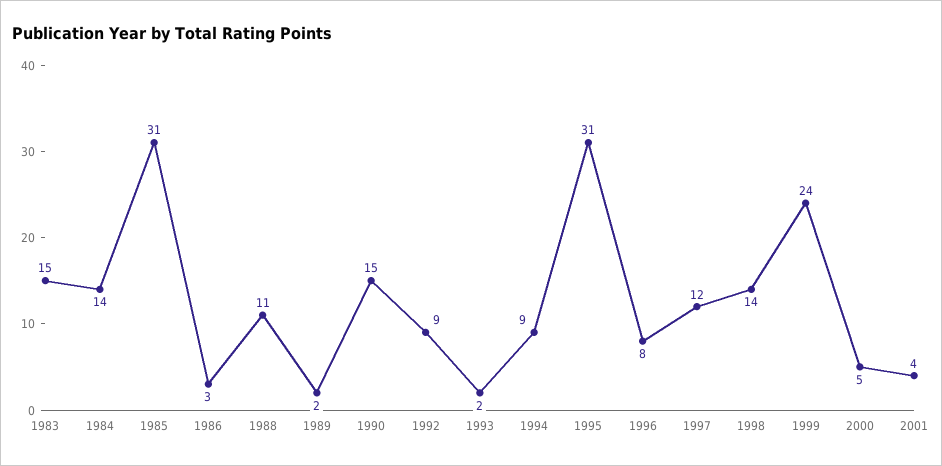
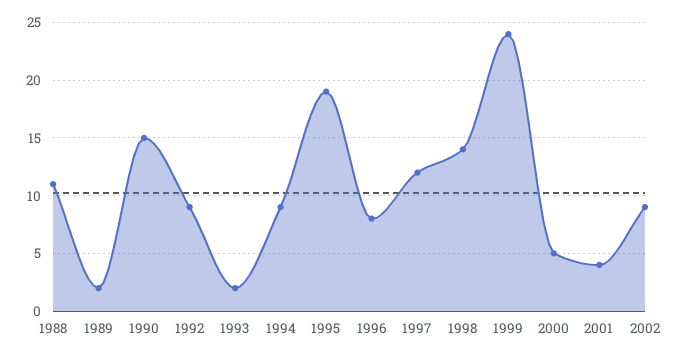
1983: 15 -> none
1984: 14 -> none
1985: 31 -> none
1986: 3 -> none
1995: 31 -> 19
2002: none -> 9

